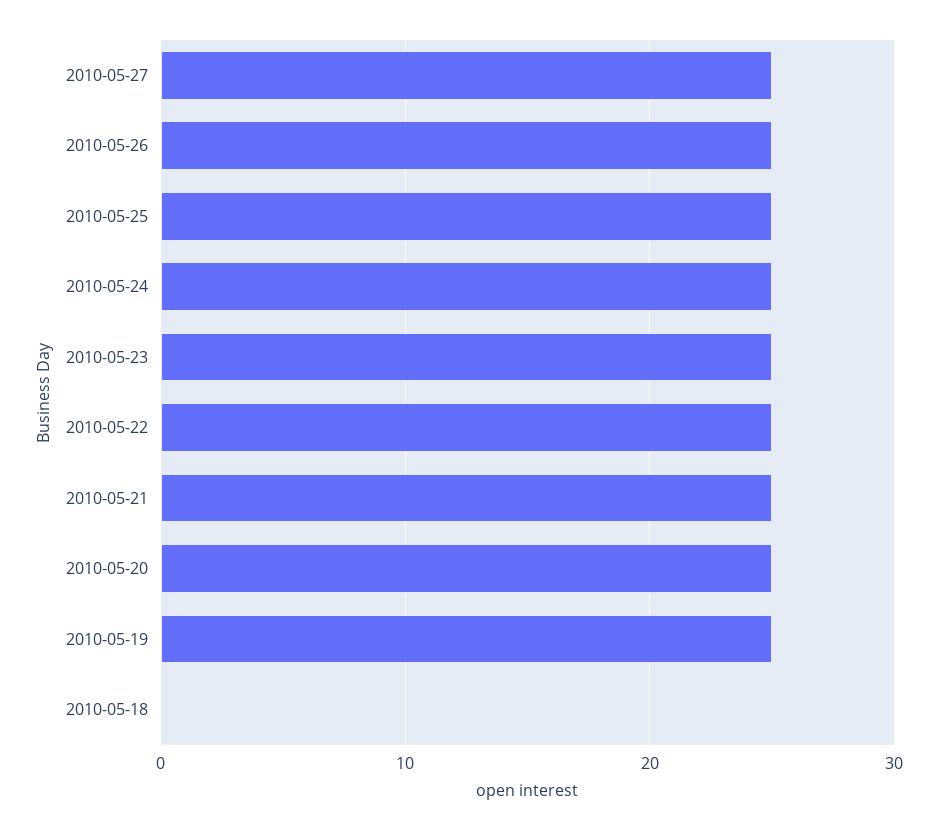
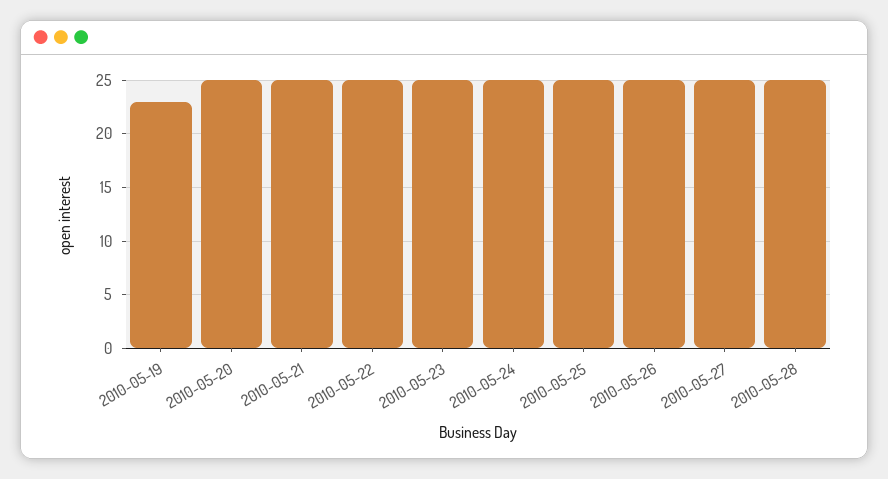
2010-05-19: 25 -> 23
2010-05-18: 0 -> none
2010-05-28: none -> 25

